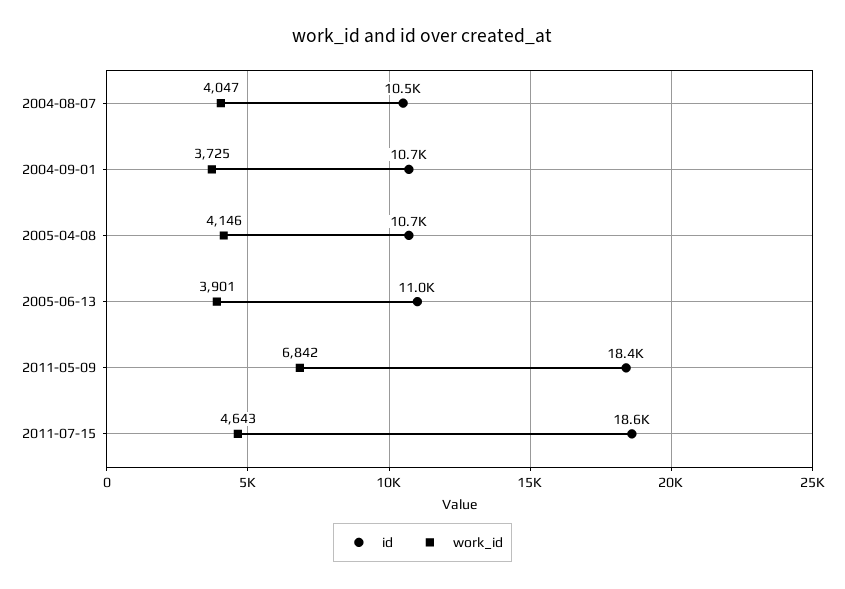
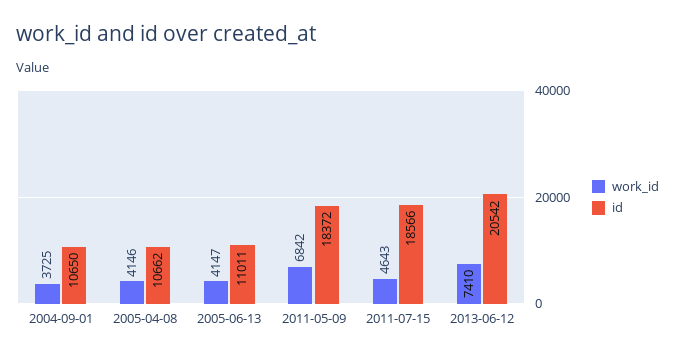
id, 2004-08-07: 10500 -> none
work_id, 2004-08-07: 4047 -> none
work_id, 2005-06-13: 3901 -> 4147
work_id, 2013-06-12: none -> 7410
id, 2013-06-12: none -> 20542

